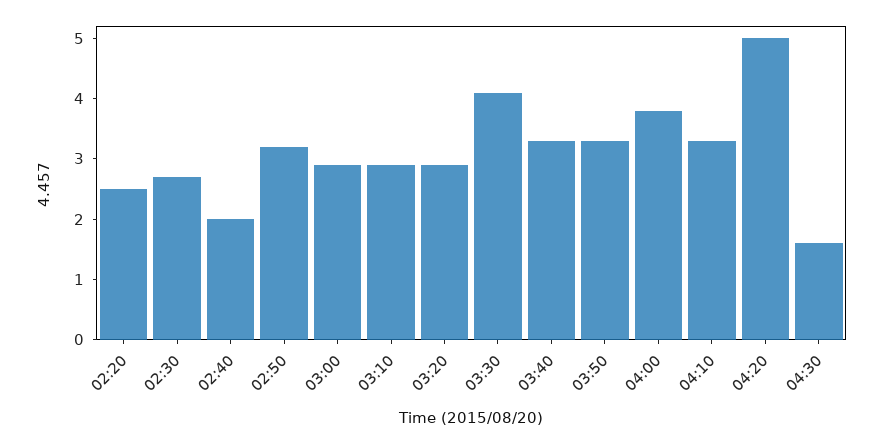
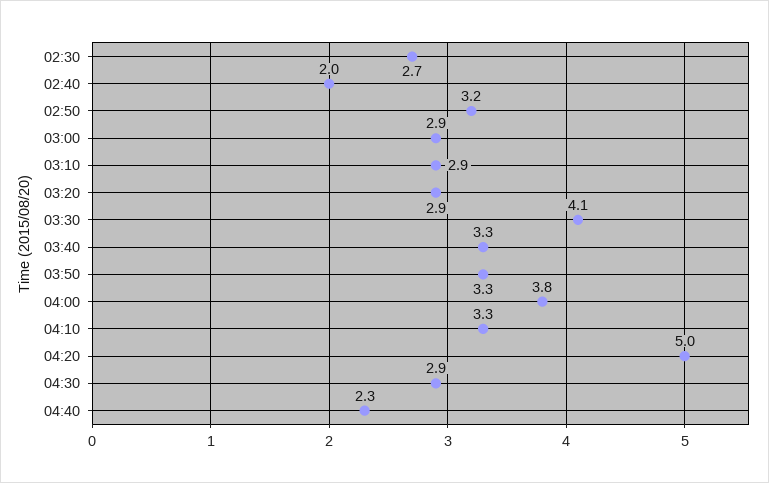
02:20: 2.5 -> none
04:30: 1.5 -> 2.9
04:40: none -> 2.3

